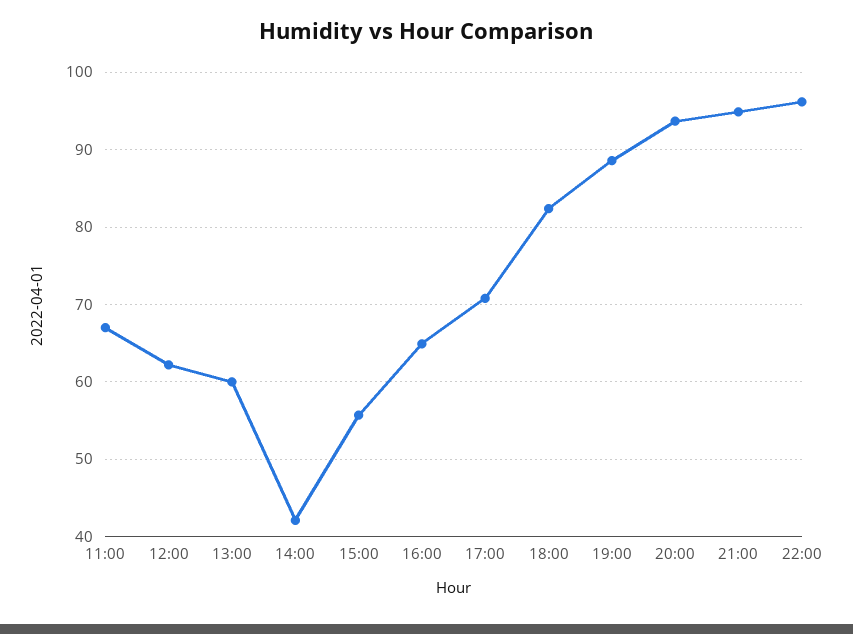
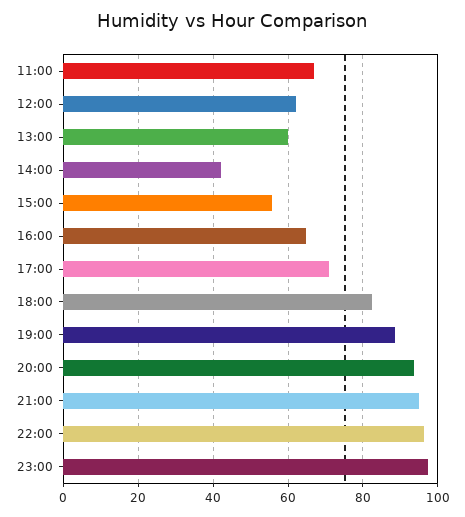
23:00: none -> 98

